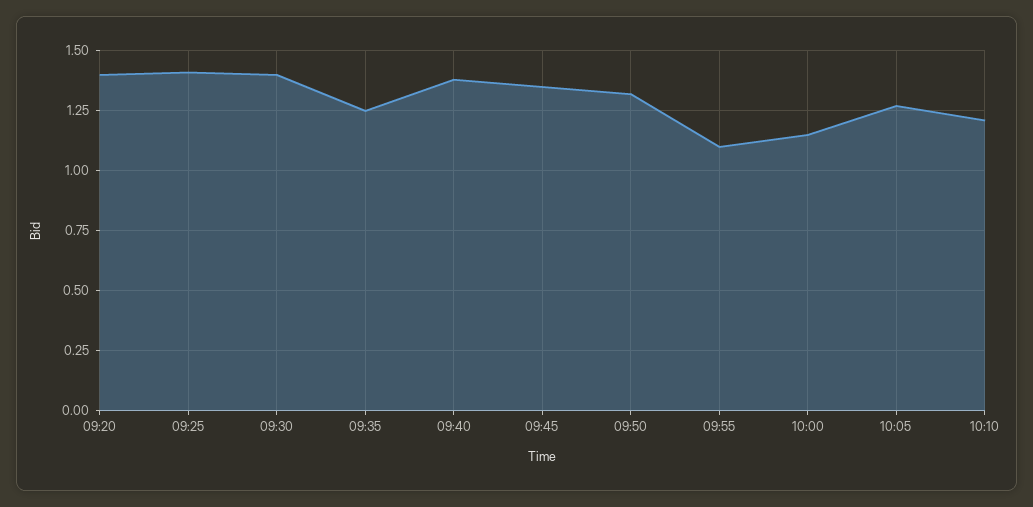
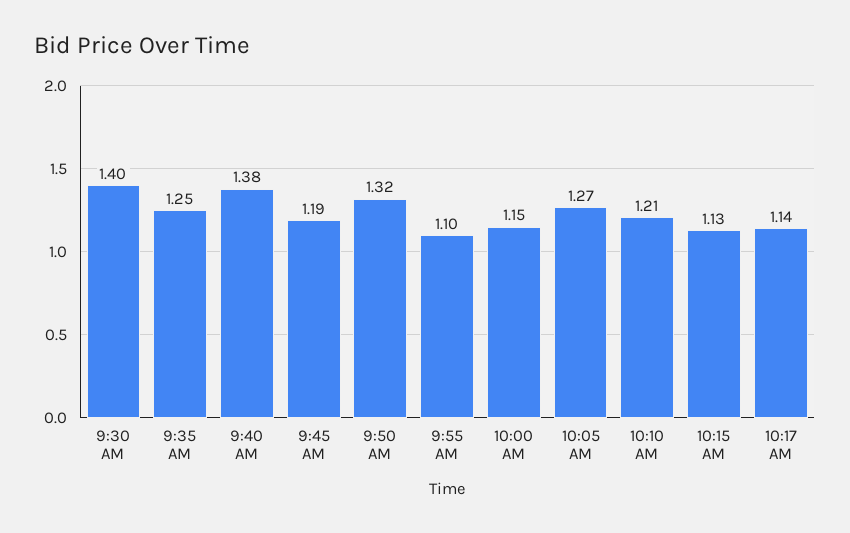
09:20: 1.4 -> none
09:25: 1.4 -> none
09:45: 1.35 -> 1.19
10:15 AM: none -> 1.13
10:17 AM: none -> 1.14

